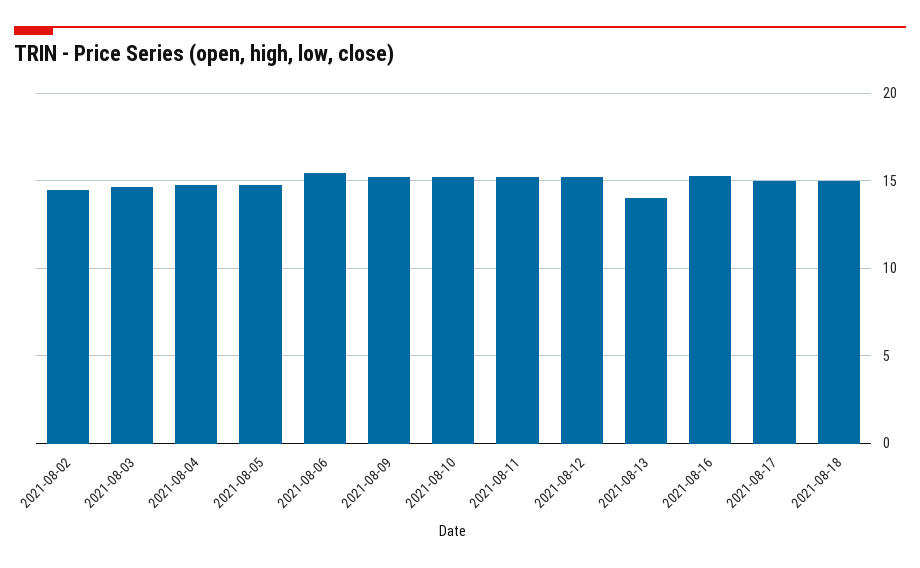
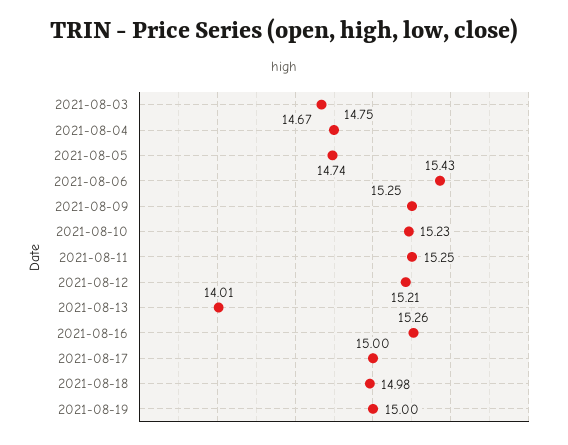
2021-08-02: 14.5 -> none
2021-08-19: none -> 15

